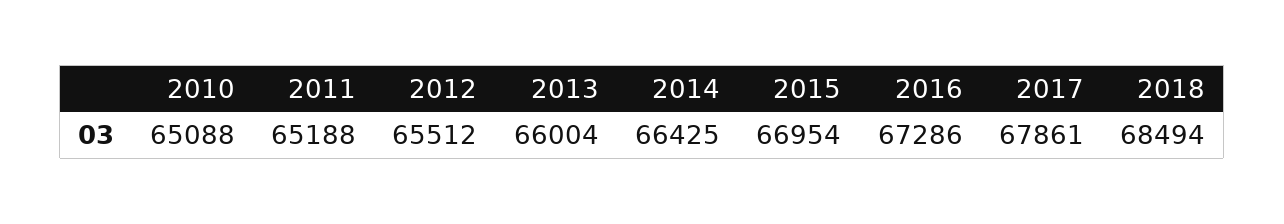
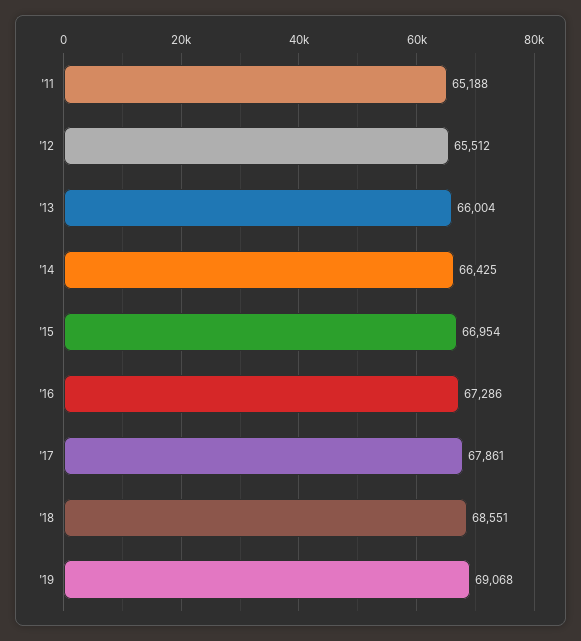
2010: 65088 -> none
2018: 68494 -> 68551
'19: none -> 69068

